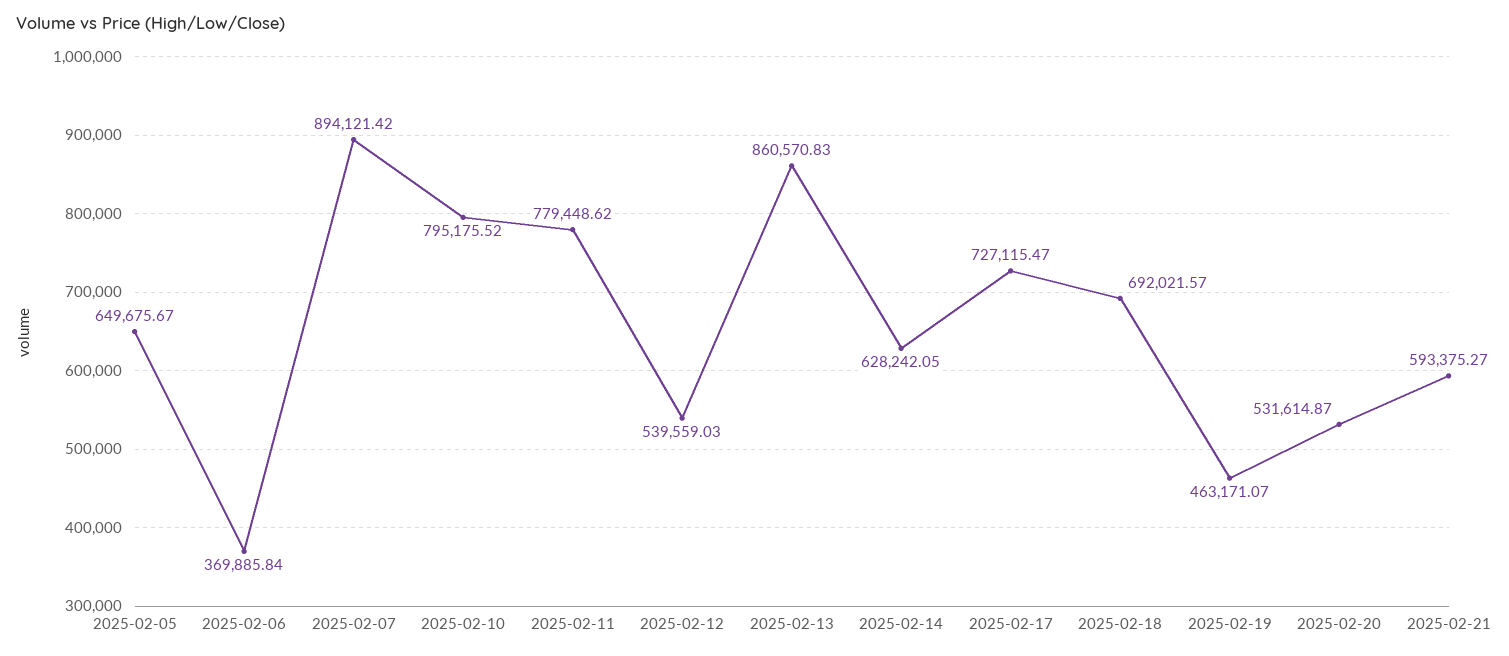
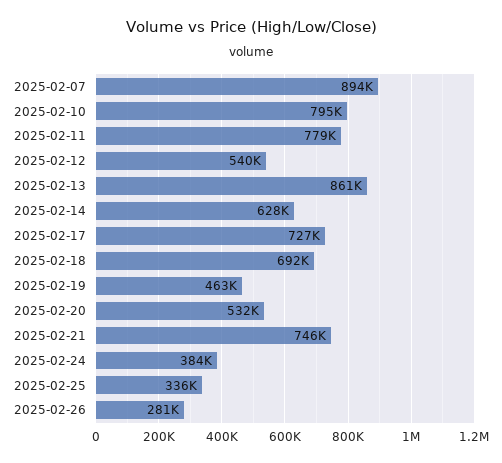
2025-02-05: 649675.67 -> none
2025-02-06: 369885.84 -> none
2025-02-21: 593375.27 -> 746000
2025-02-24: none -> 384000
2025-02-25: none -> 336000
2025-02-26: none -> 281000

